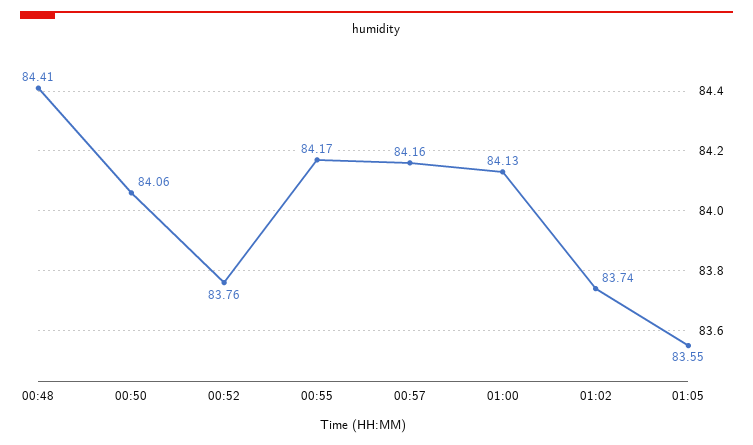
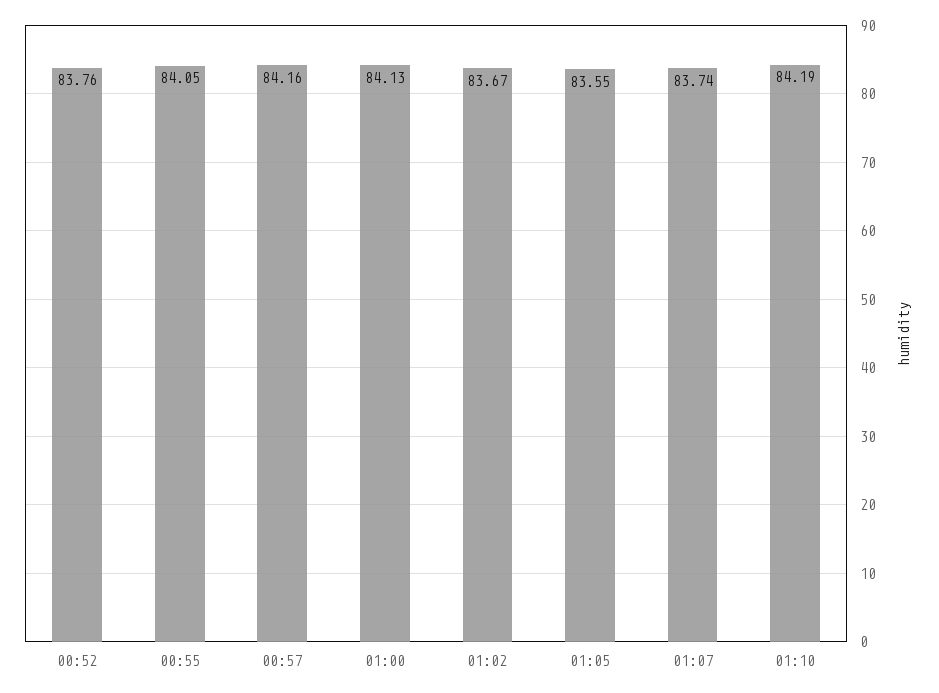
00:48: 84.41 -> none
00:50: 84.06 -> none
00:55: 84.17 -> 84.05
01:02: 83.74 -> 83.67
01:07: none -> 83.74
01:10: none -> 84.19

